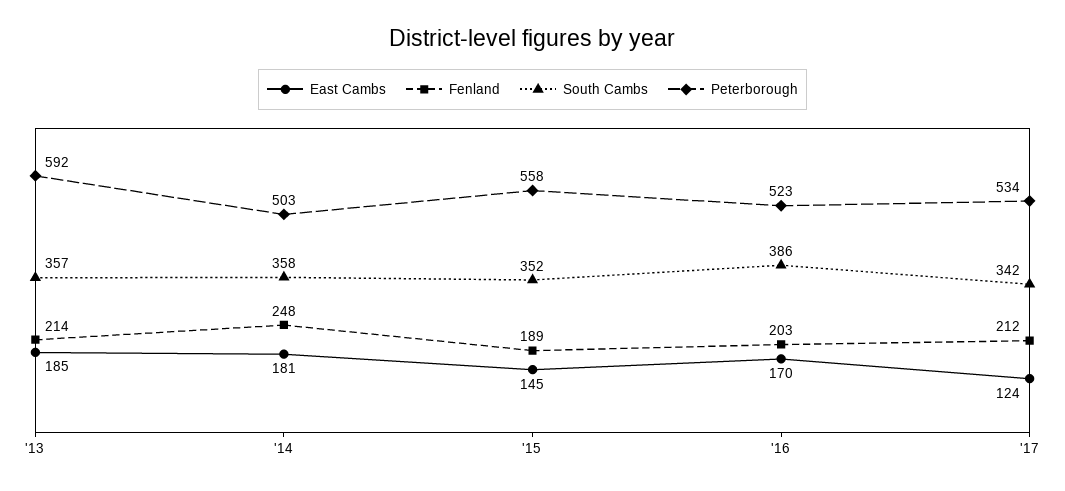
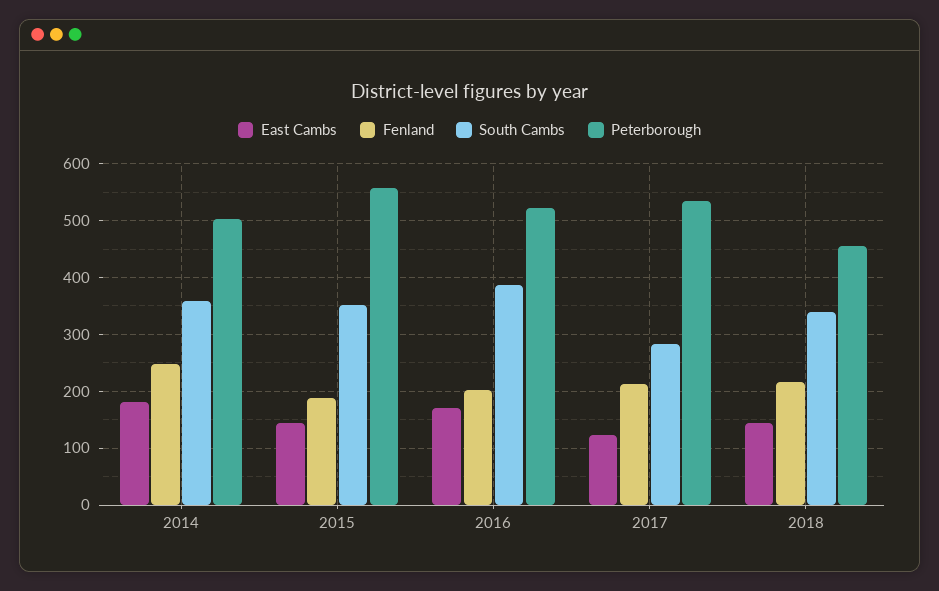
East Cambs, '13: 185 -> none
Fenland, '13: 214 -> none
South Cambs, '13: 357 -> none
Peterborough, '13: 592 -> none
South Cambs, '17: 342 -> 280
East Cambs, 2018: none -> 140
Fenland, 2018: none -> 220
South Cambs, 2018: none -> 340
Peterborough, 2018: none -> 460

